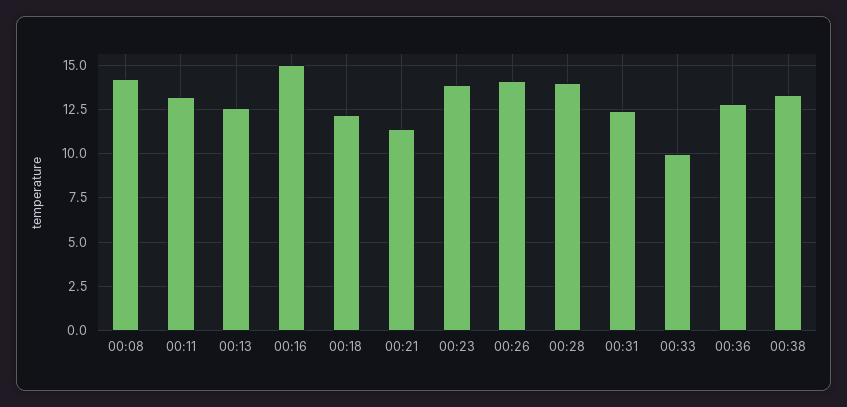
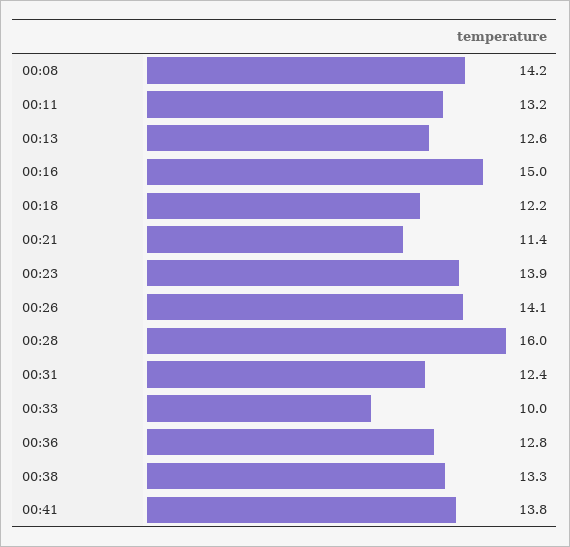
00:28: 14 -> 16
00:41: none -> 13.8

